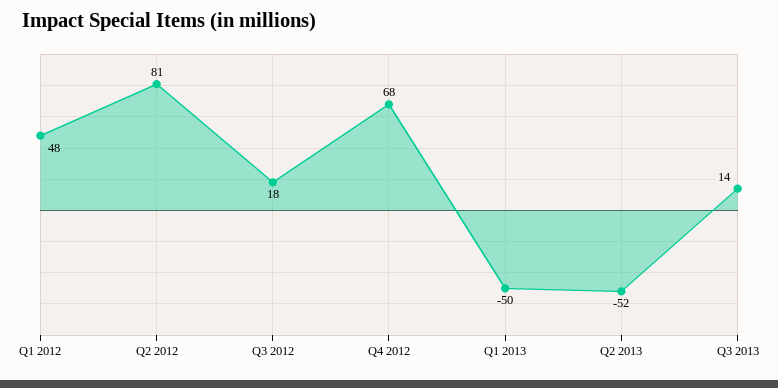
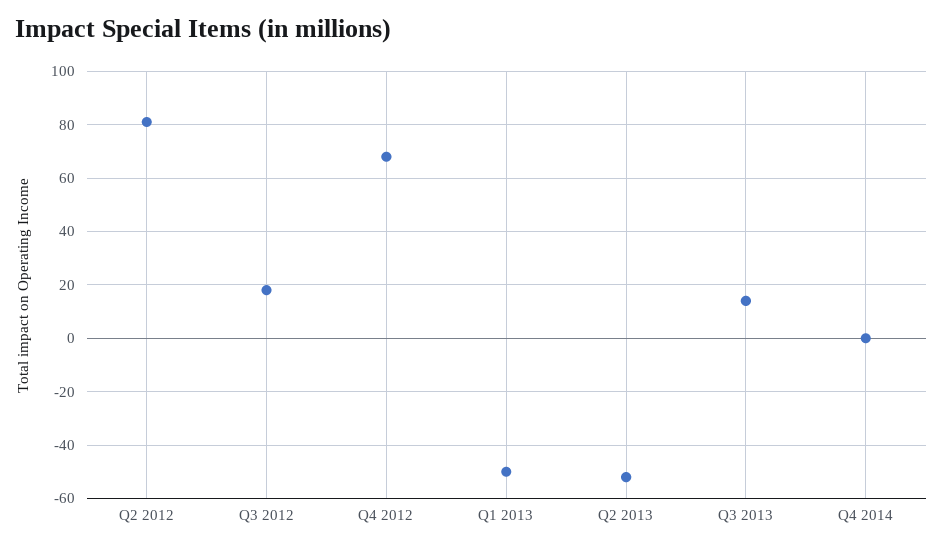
Q1 2012: 48 -> none
Q4 2014: none -> 0

